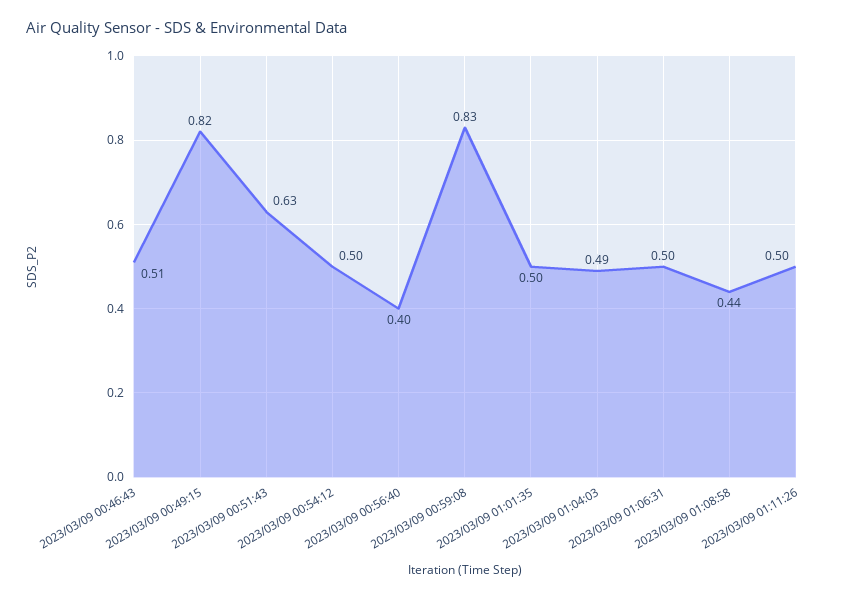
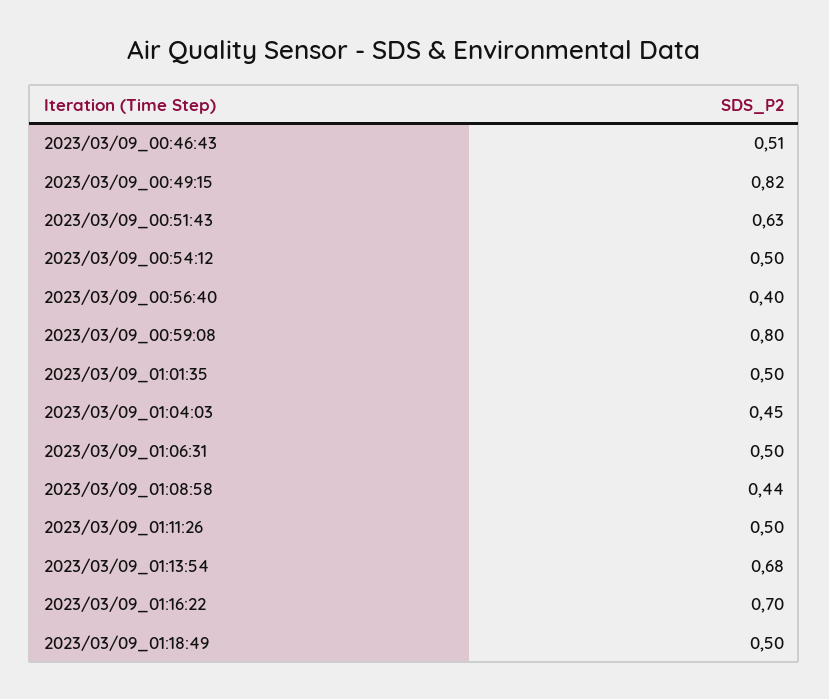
2023/03/09 00:59:08: 0.83 -> 0.8
2023/03/09 01:04:03: 0.49 -> 0.45
2023/03/09_01:13:54: none -> 0.68
2023/03/09_01:16:22: none -> 0.7
2023/03/09_01:18:49: none -> 0.5

